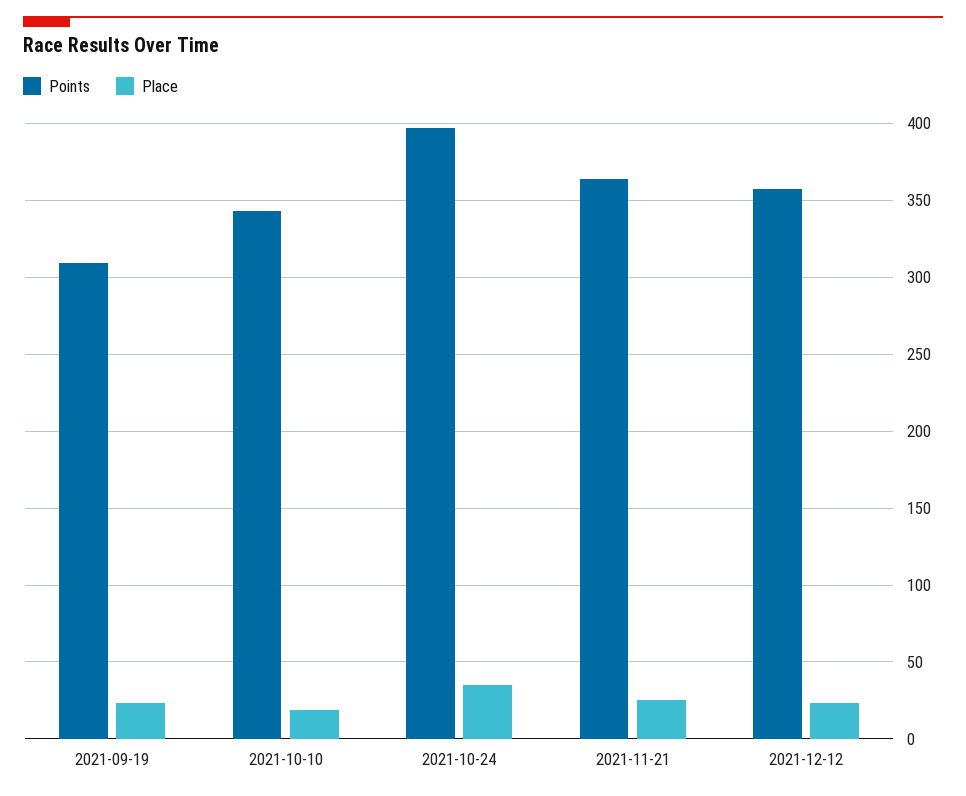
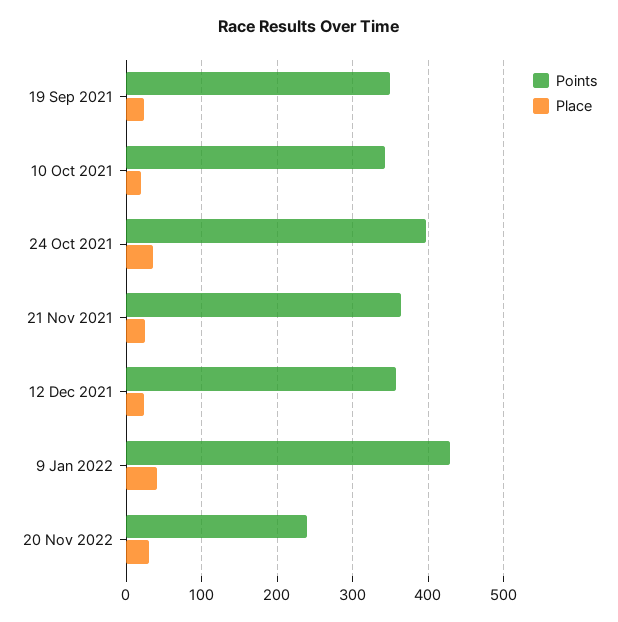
Points, 2021-09-19: 310 -> 350
Points, 9 Jan 2022: none -> 430
Place, 9 Jan 2022: none -> 40
Points, 20 Nov 2022: none -> 240
Place, 20 Nov 2022: none -> 30

